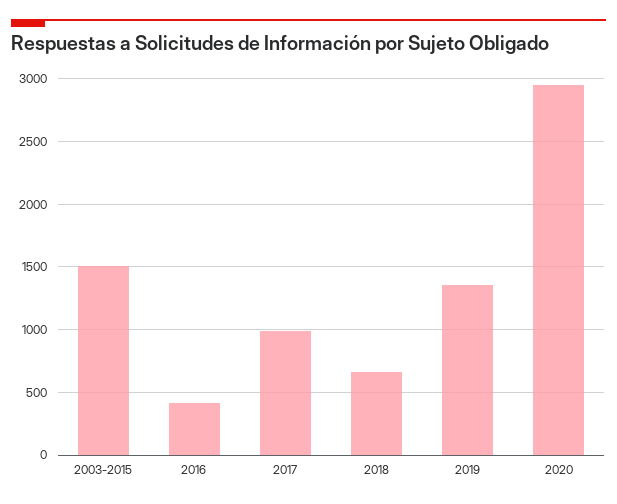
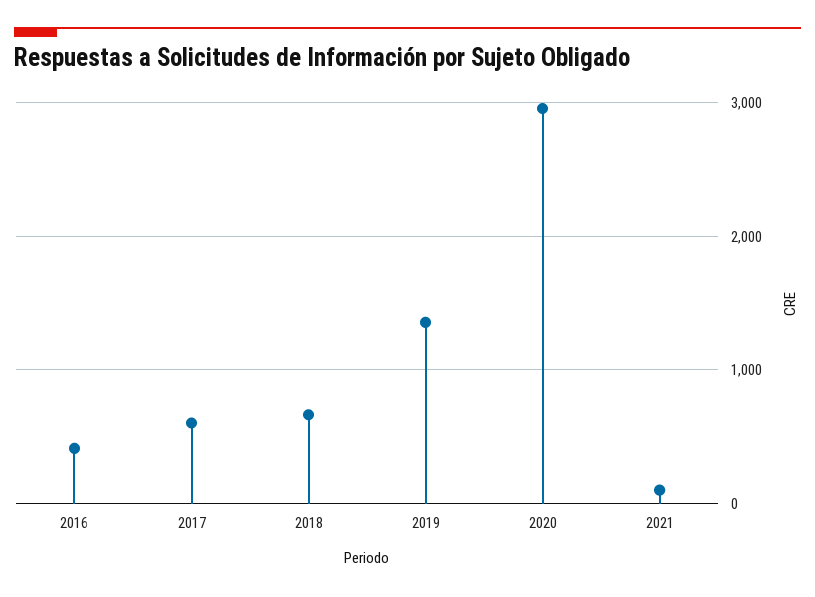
2003-2015: 1500 -> none
2017: 1000 -> 600
2021: none -> 100

